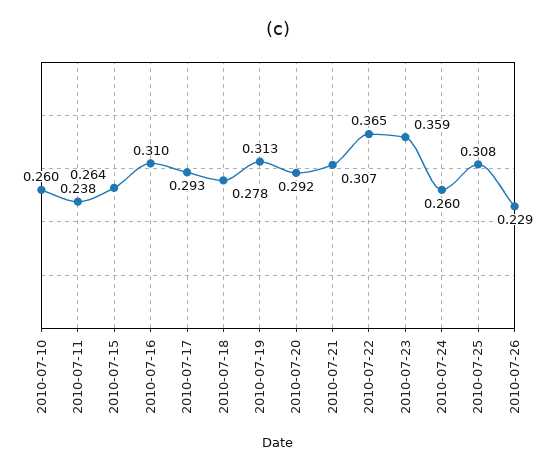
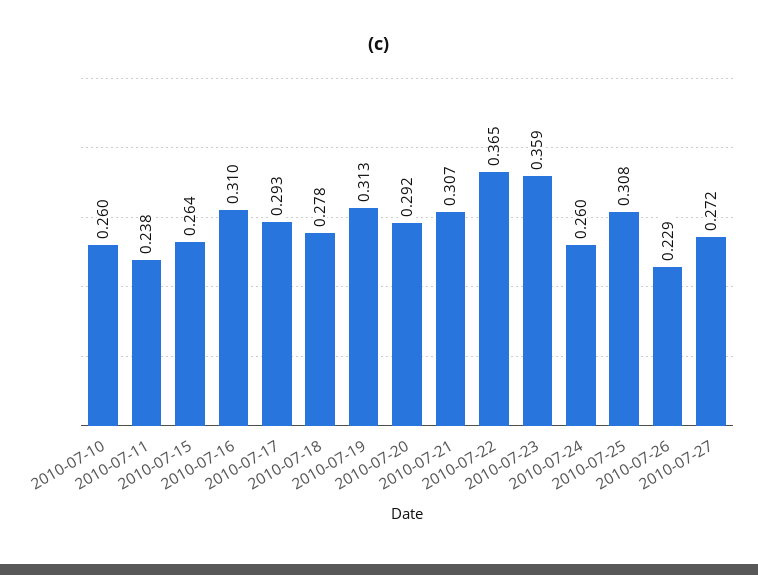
2010-07-27: none -> 0.272

